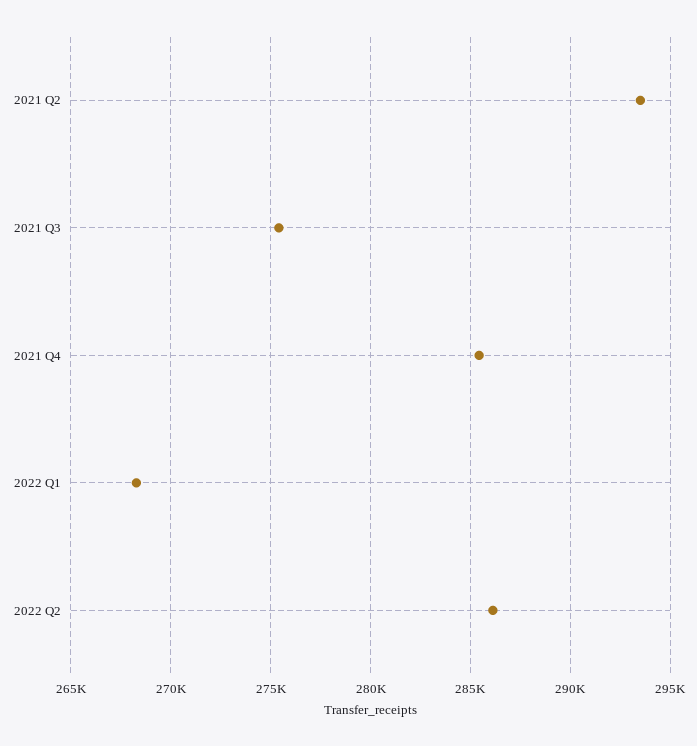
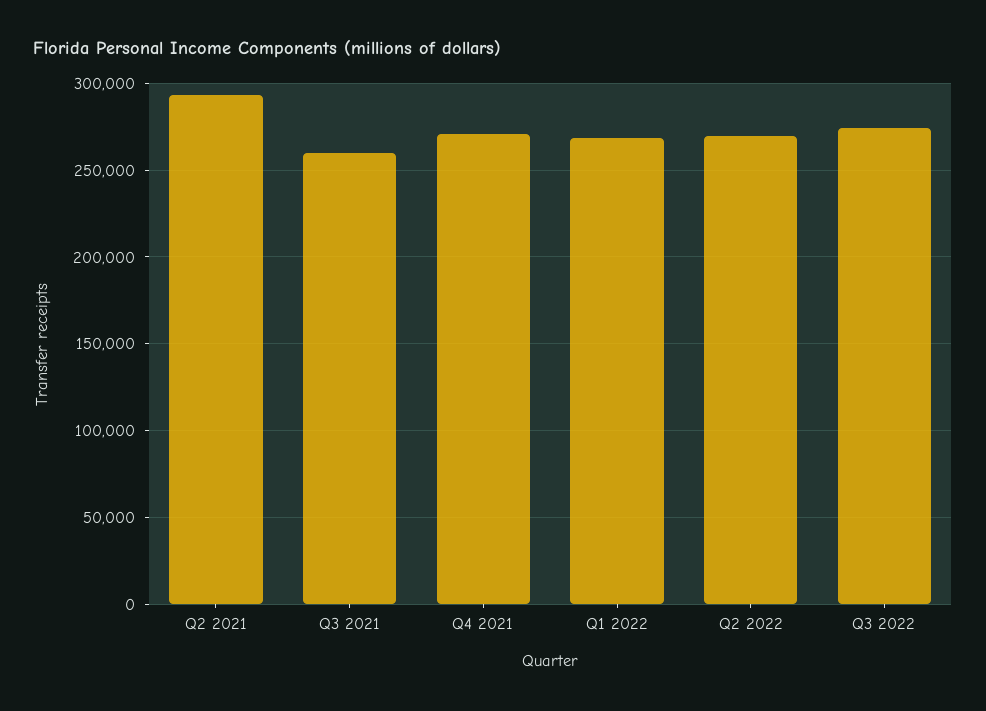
2021 Q3: 275500 -> 260000
2021 Q4: 285500 -> 270000
2022 Q2: 286000 -> 270000
Q3 2022: none -> 275000

